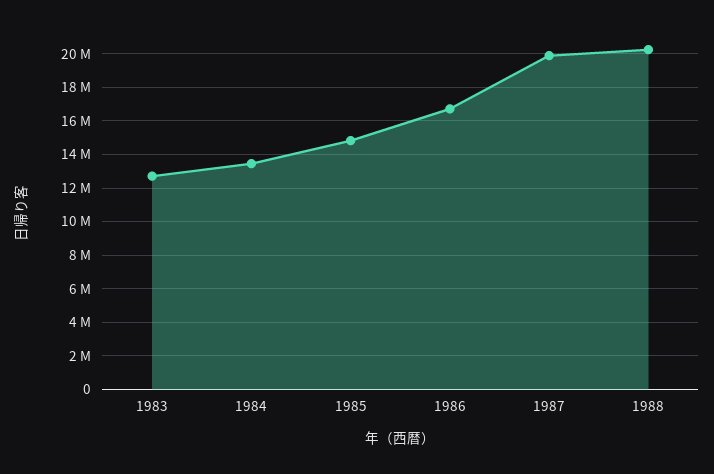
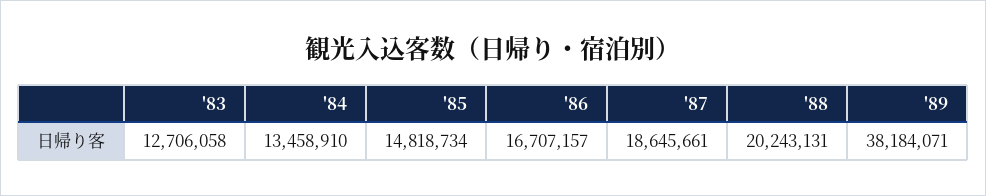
1987: 20000000 -> 18645661
'89: none -> 38184071

